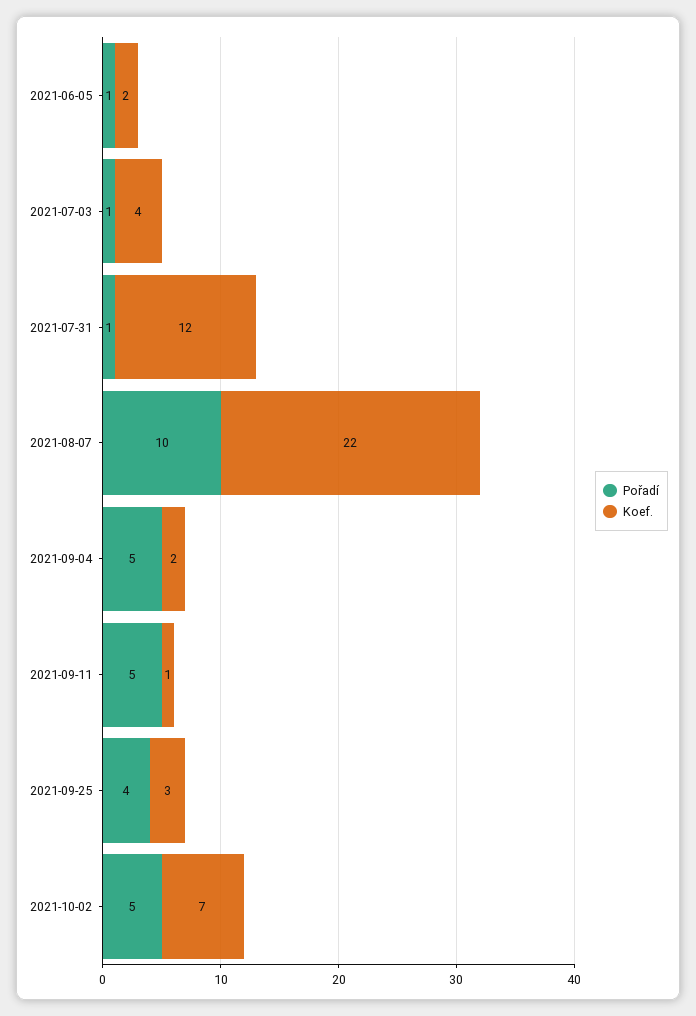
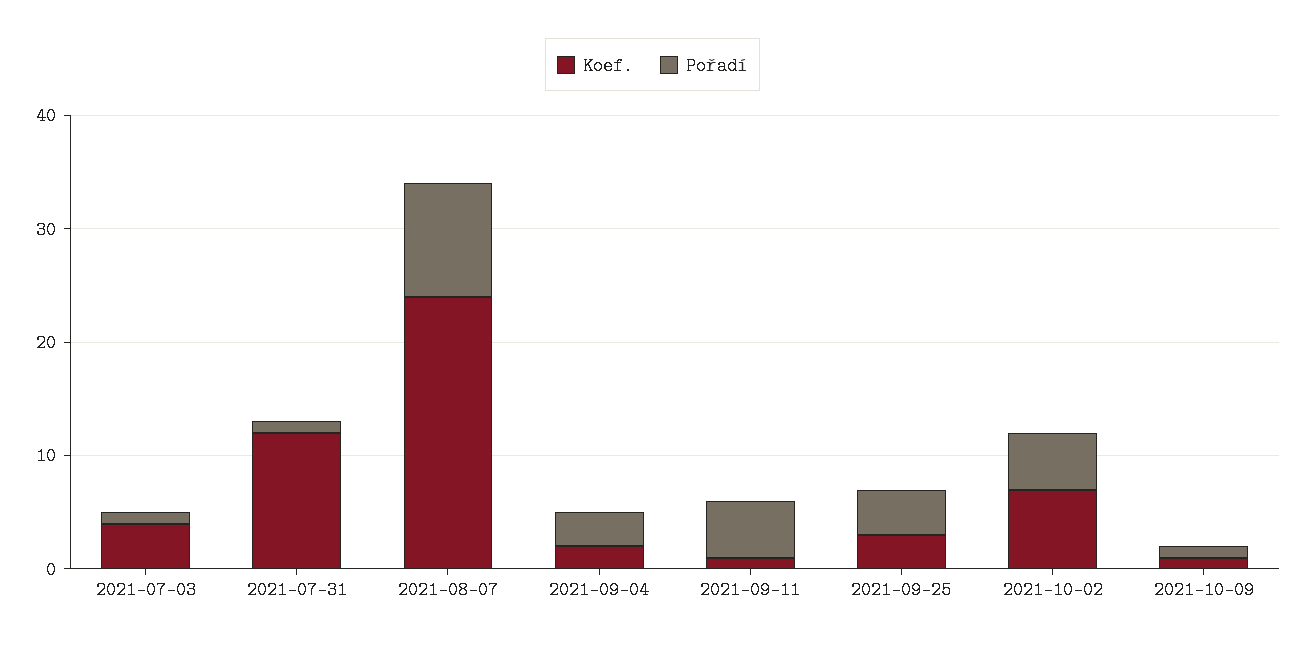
Pořadí, 2021-06-05: 1 -> none
Koef., 2021-06-05: 2 -> none
Koef., 2021-08-07: 22 -> 24
Pořadí, 2021-09-04: 5 -> 3
Koef., 2021-10-09: none -> 1
Pořadí, 2021-10-09: none -> 1

